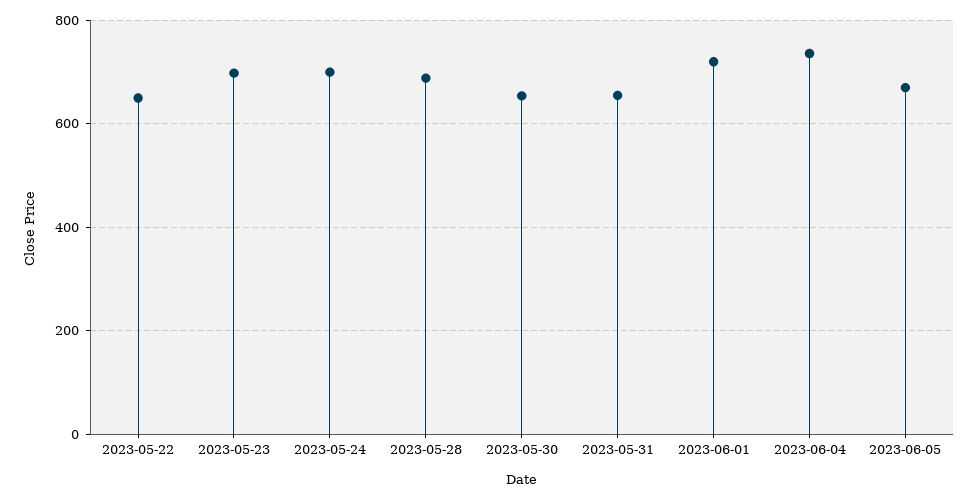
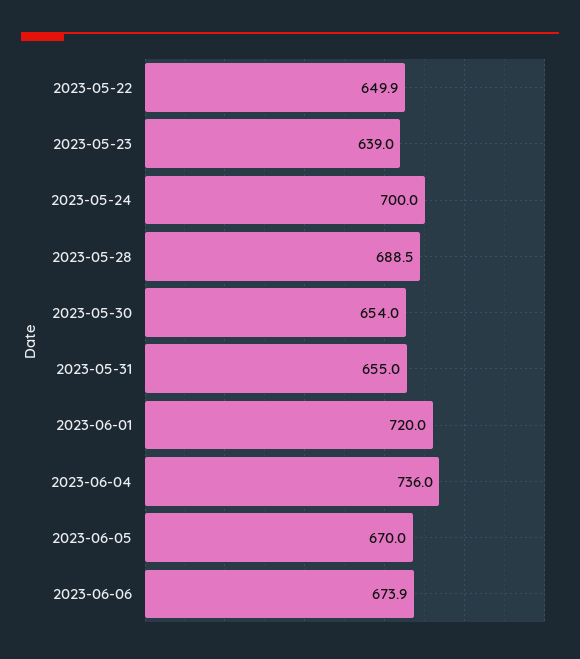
2023-05-23: 700 -> 639
2023-06-06: none -> 673.9

